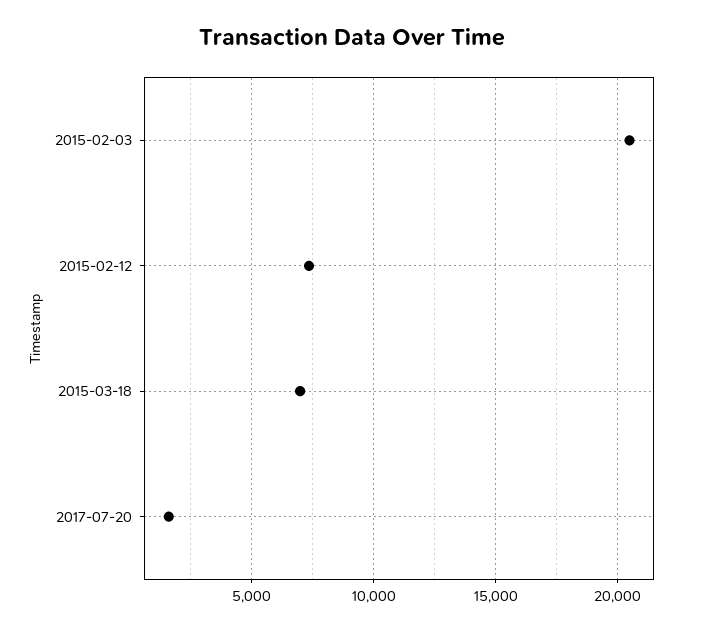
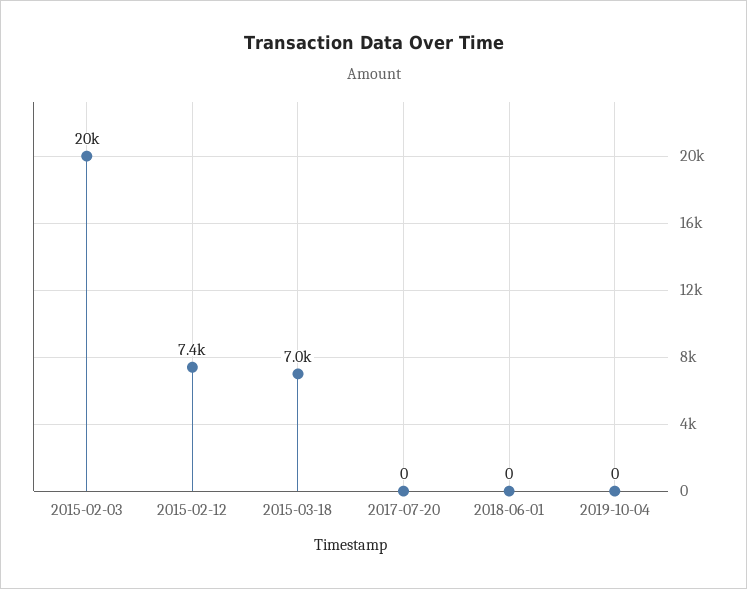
2017-07-20: 1500 -> 0
2018-06-01: none -> 0
2019-10-04: none -> 0

